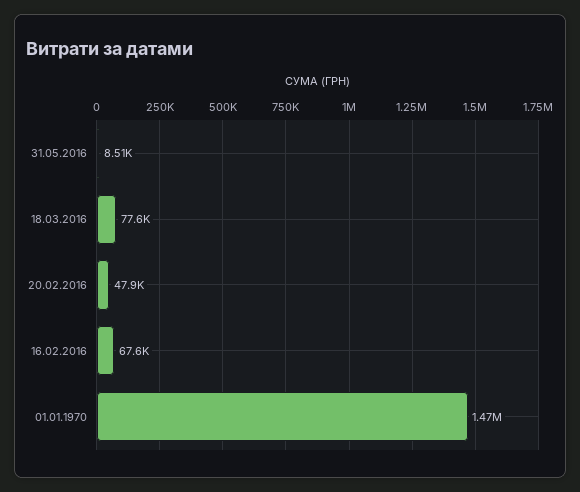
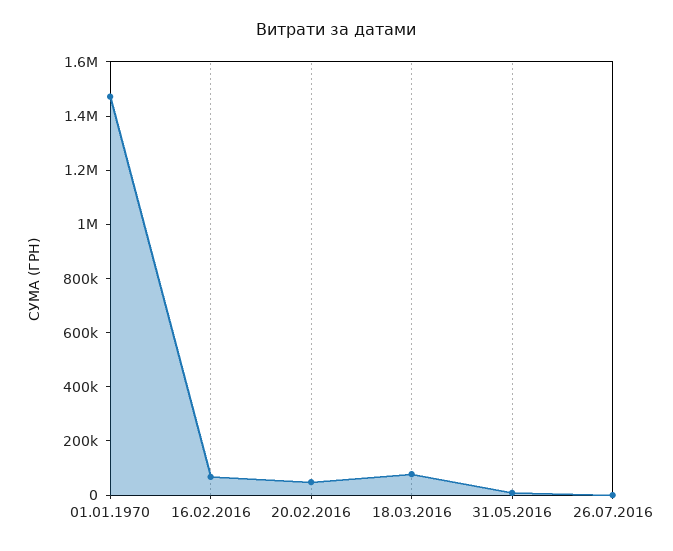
26.07.2016: none -> 0

